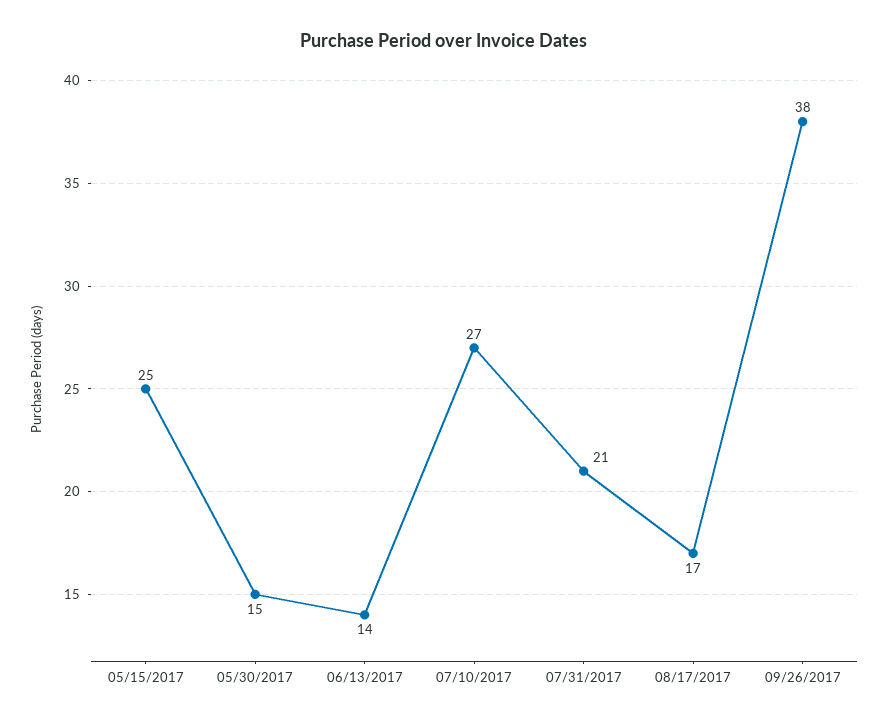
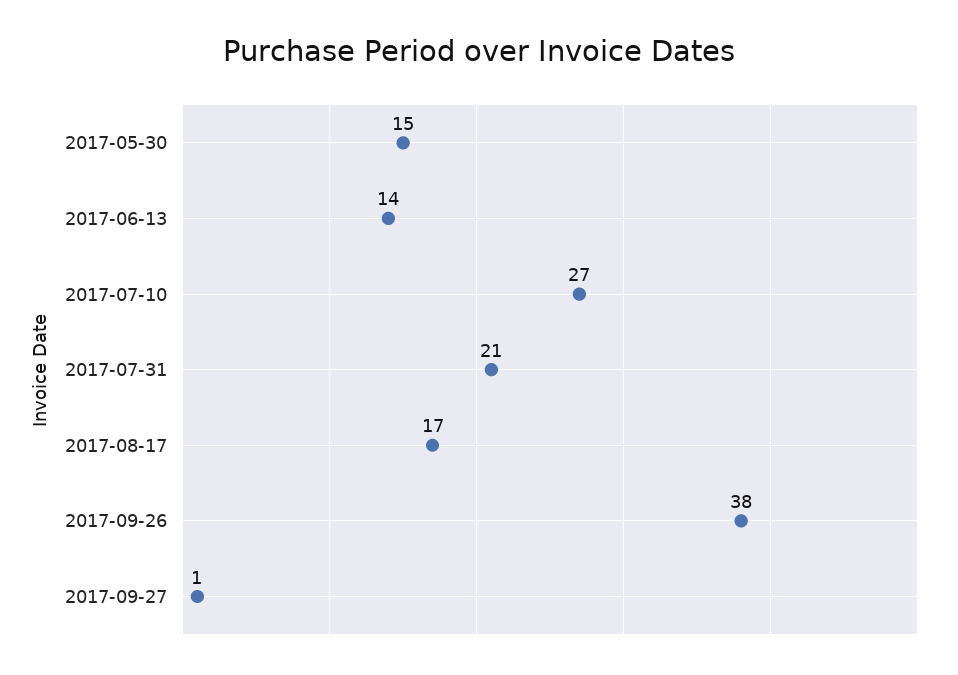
05/15/2017: 25 -> none
2017-09-27: none -> 1

